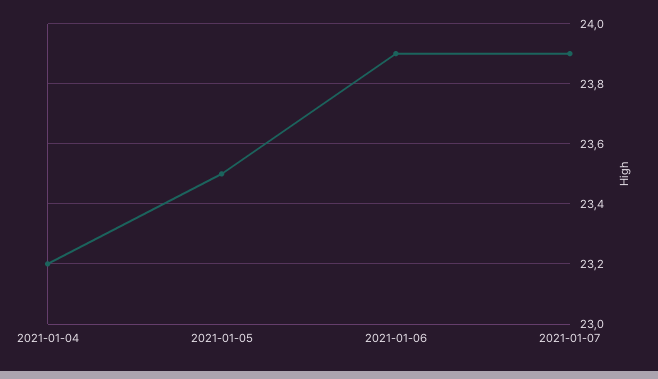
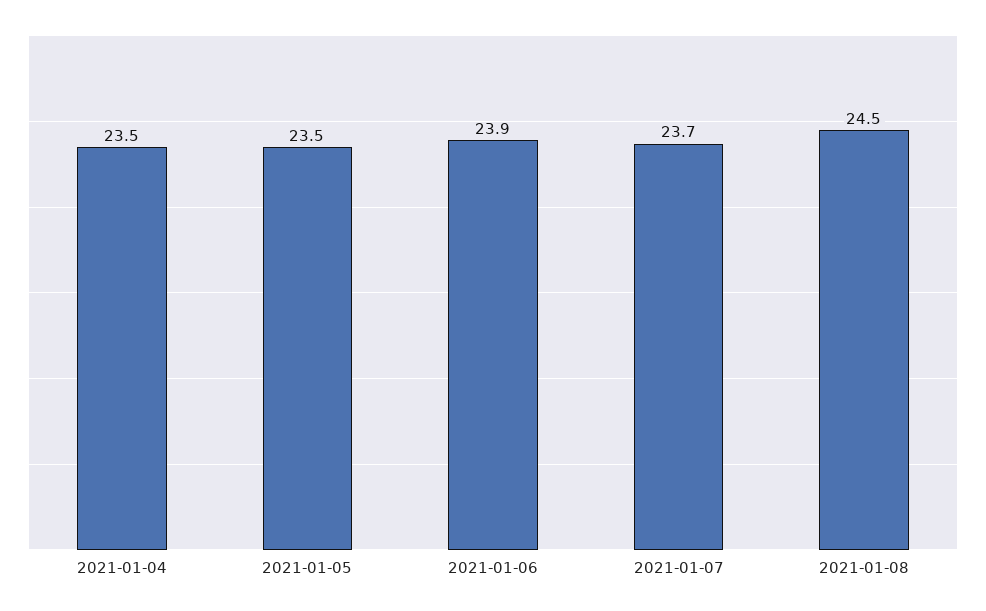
2021-01-04: 23.2 -> 23.5
2021-01-07: 23.9 -> 23.7
2021-01-08: none -> 24.5

